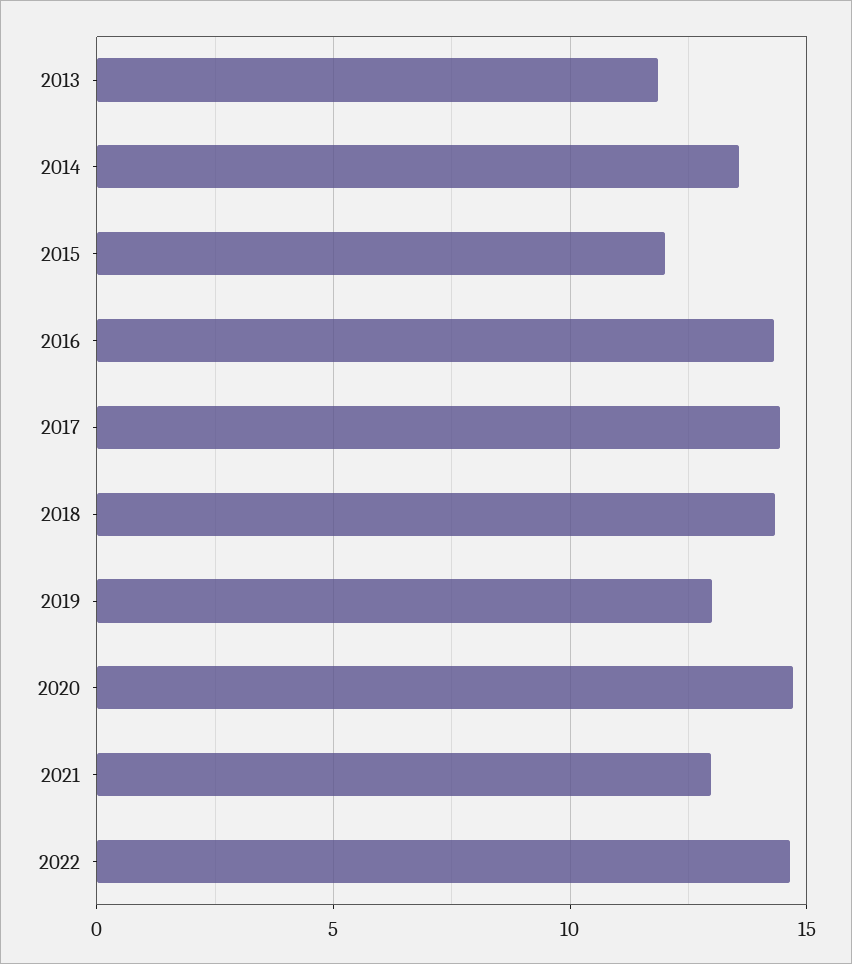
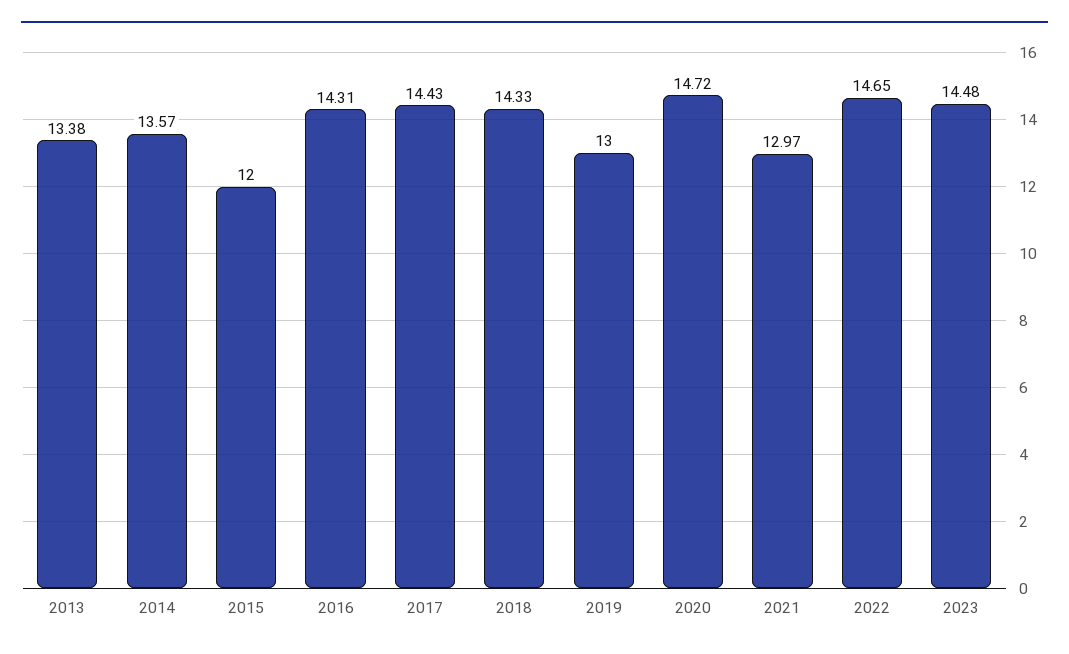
2013: 12 -> 13.38
2023: none -> 14.48

